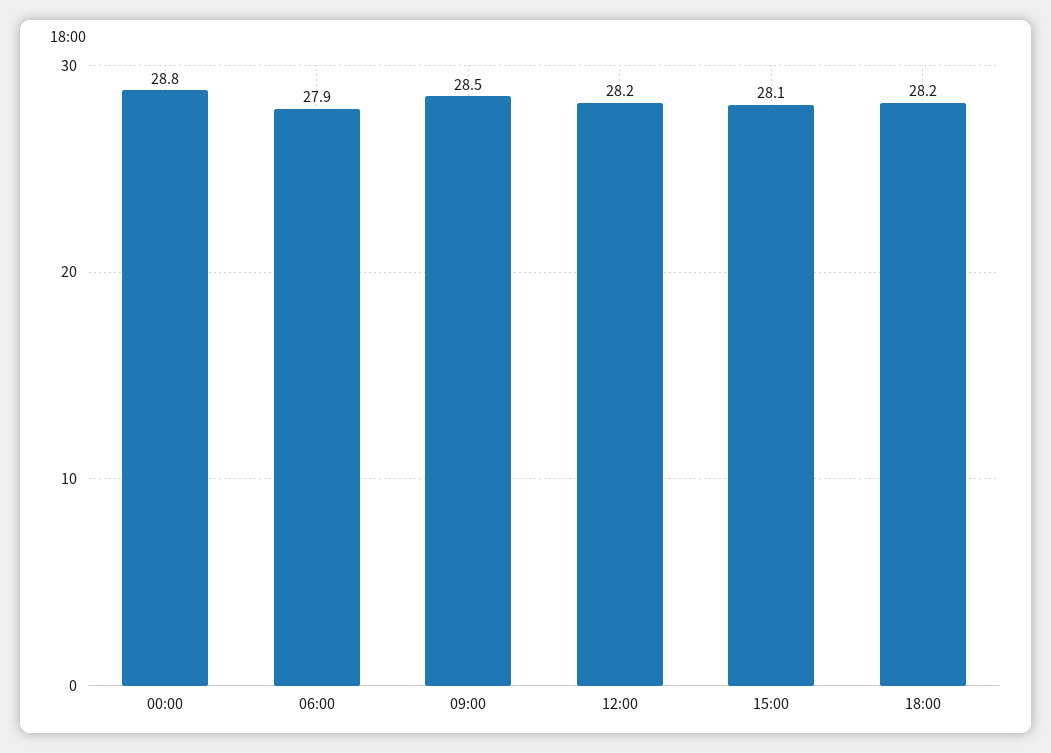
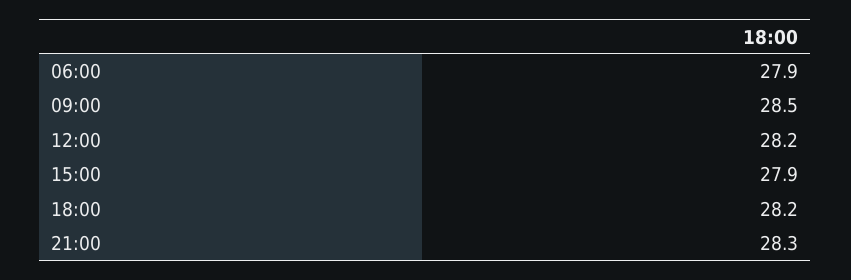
00:00: 28.8 -> none
15:00: 28.1 -> 27.9
21:00: none -> 28.3

